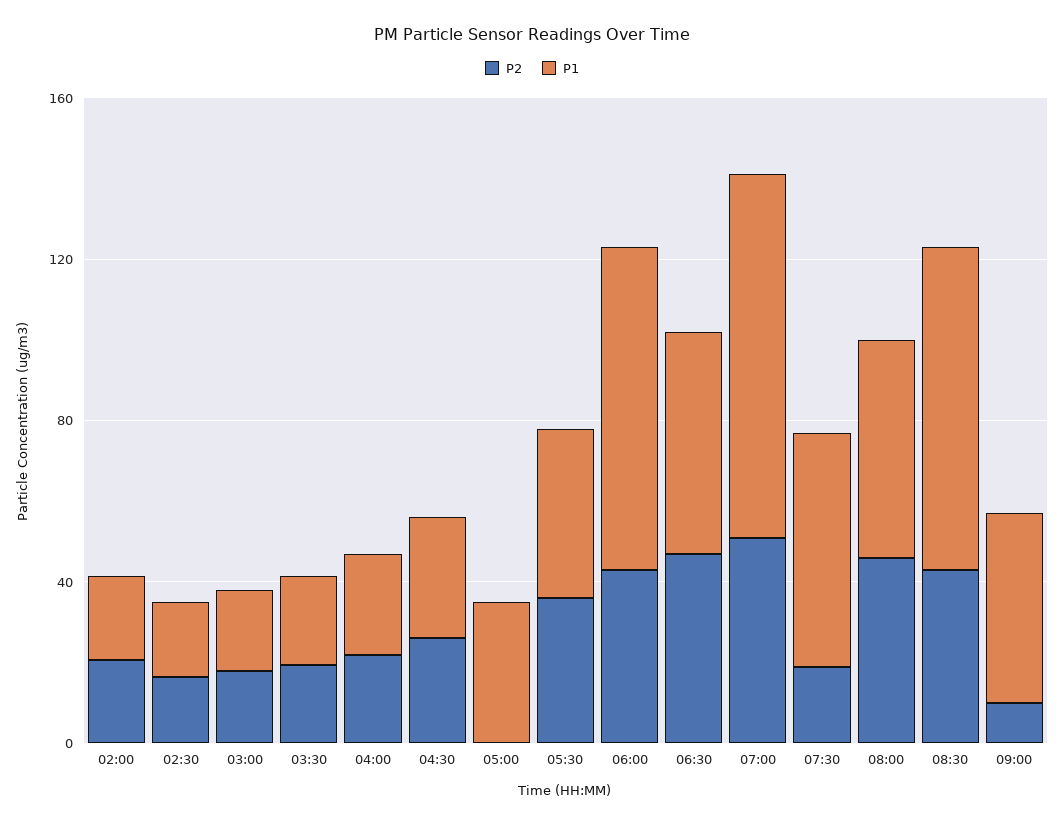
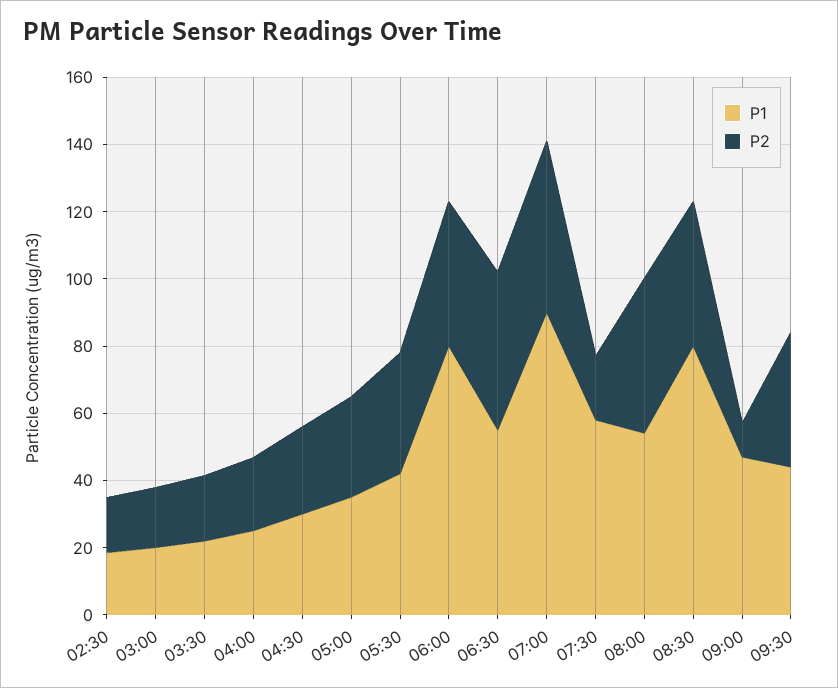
P2, 02:00: 20 -> none
P1, 02:00: 20 -> none
P2, 05:00: 0 -> 30
P1, 09:30: none -> 45
P2, 09:30: none -> 40

